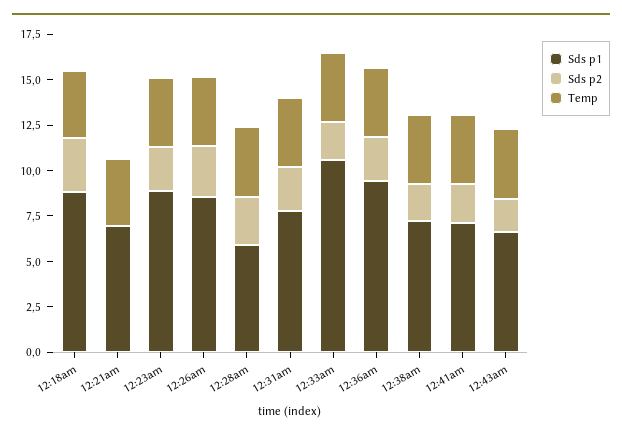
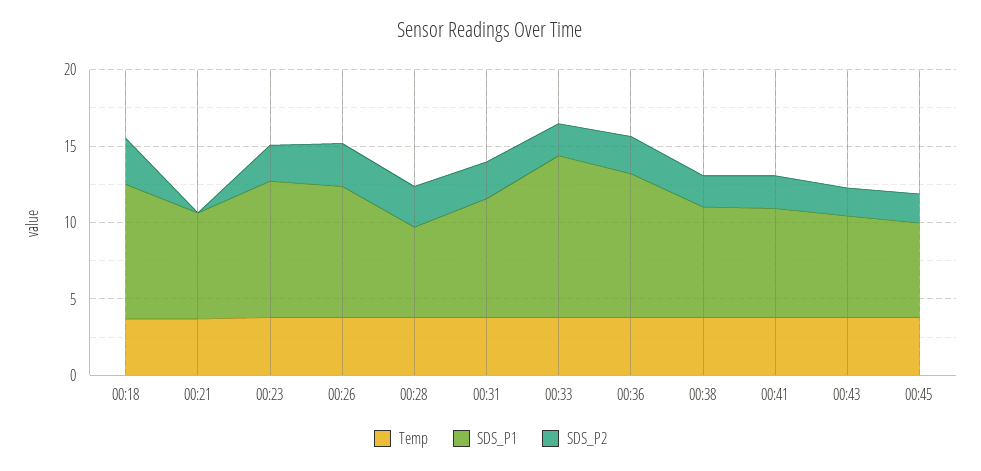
Temp, 00:45: none -> 4
Sds p1, 00:45: none -> 6
Sds p2, 00:45: none -> 2

